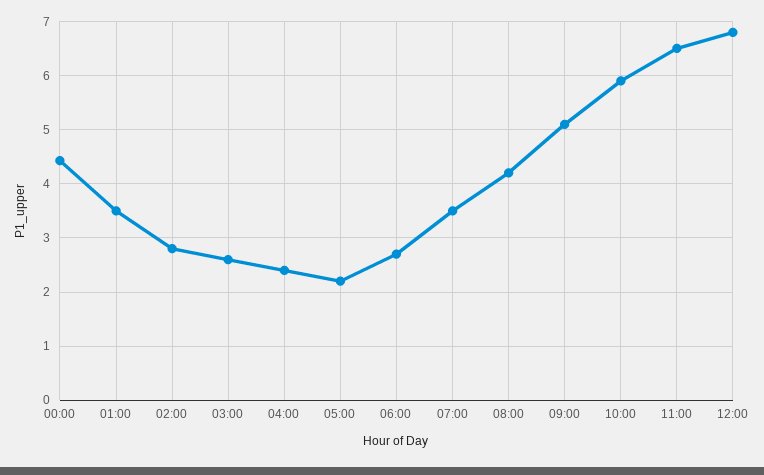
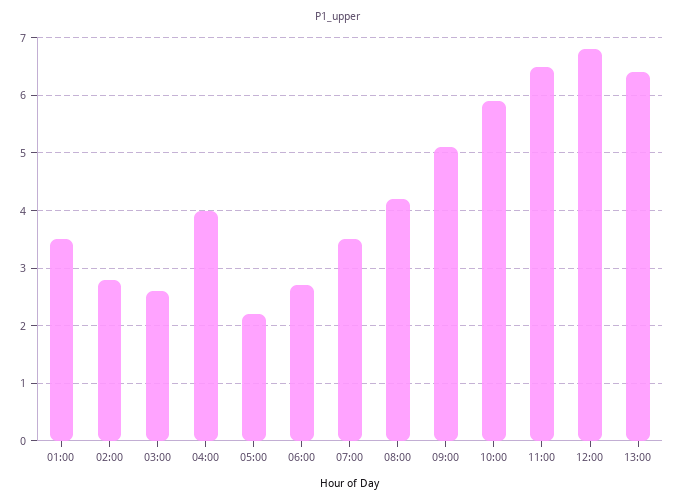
00:00: 4.4 -> none
04:00: 2.4 -> 4
13:00: none -> 6.5

